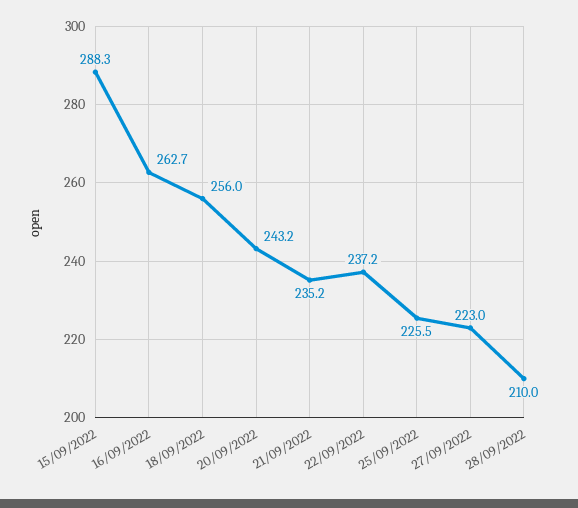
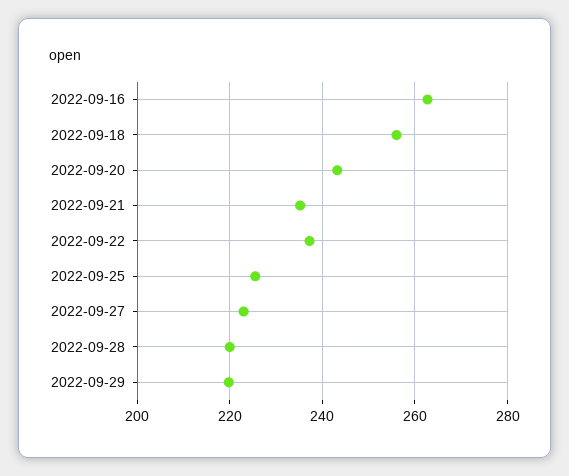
15/09/2022: 288.3 -> none
28/09/2022: 210 -> 220
2022-09-29: none -> 220

